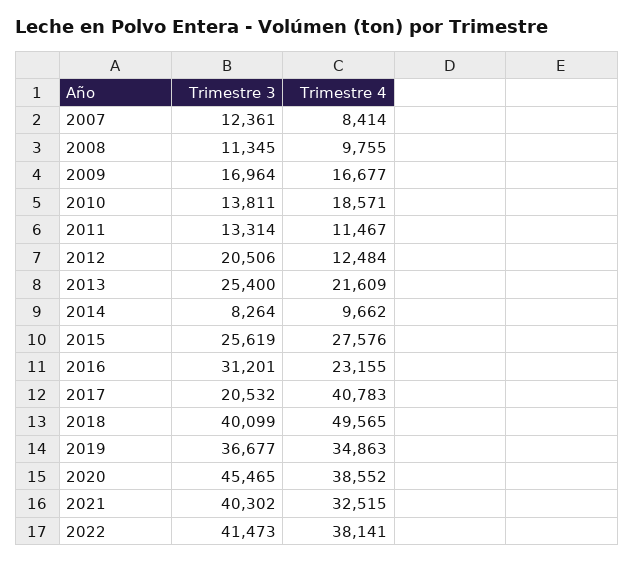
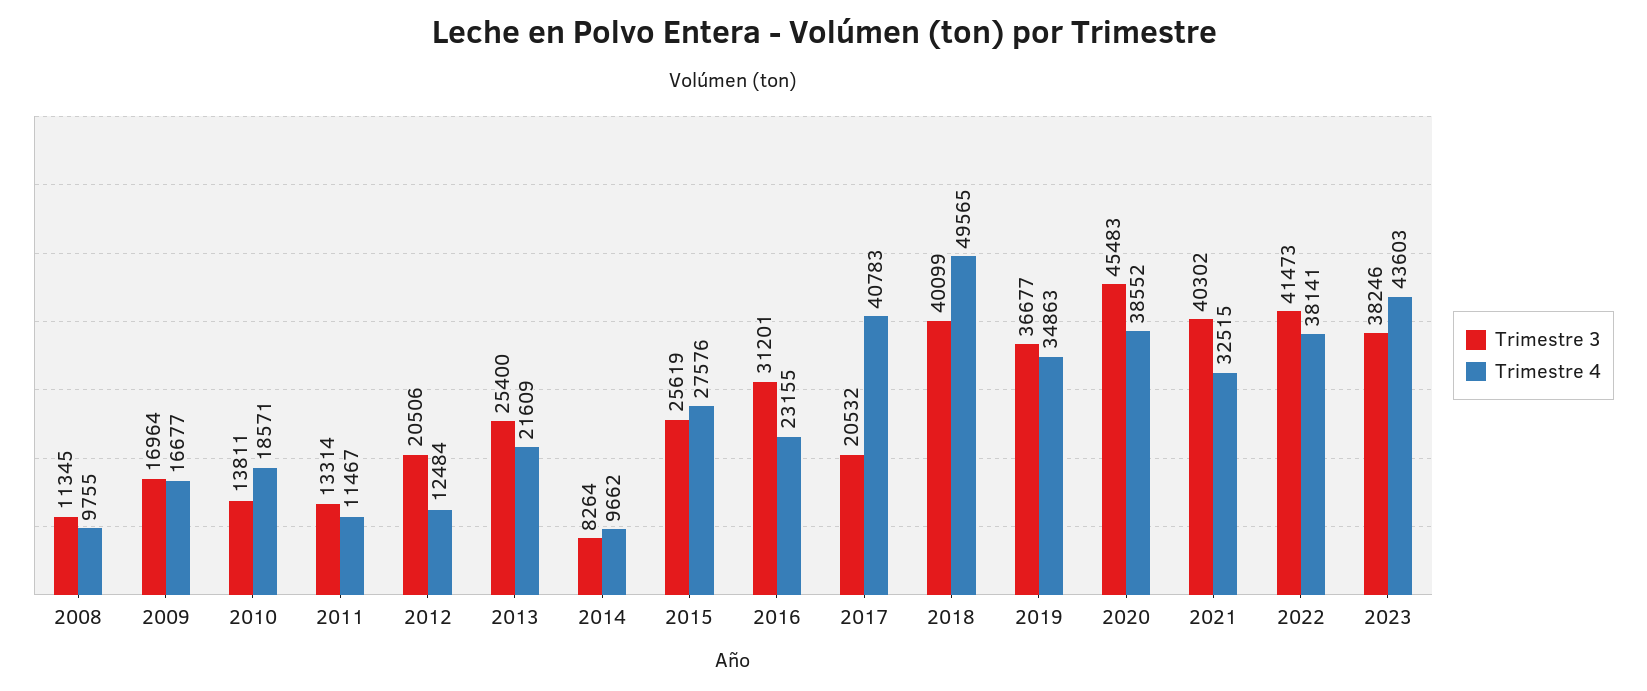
Trimestre 3, 2007: 12361 -> none
Trimestre 4, 2007: 8414 -> none
Trimestre 3, 2020: 45465 -> 45483
Trimestre 3, 2023: none -> 38246
Trimestre 4, 2023: none -> 43603

